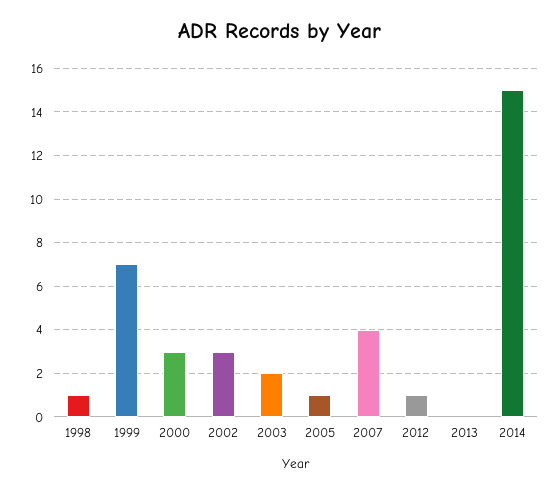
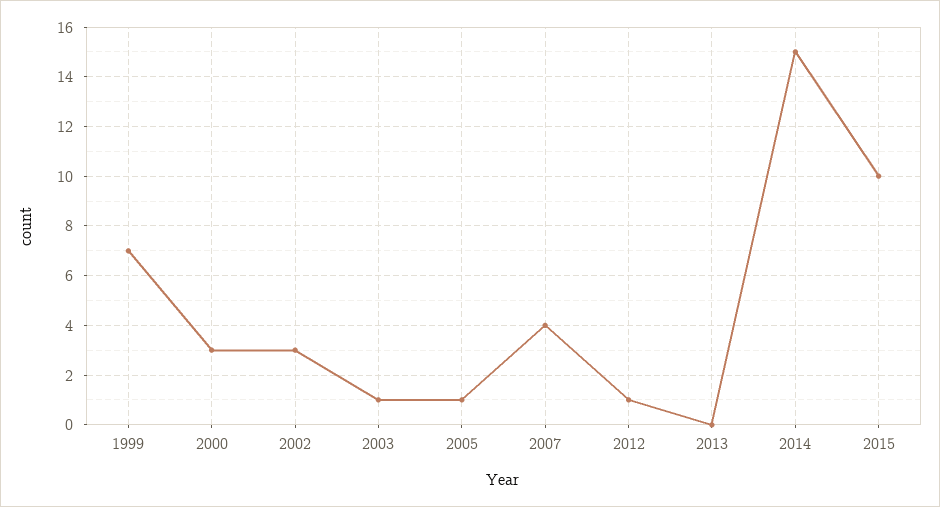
1998: 1 -> none
2003: 2 -> 1
2015: none -> 10

